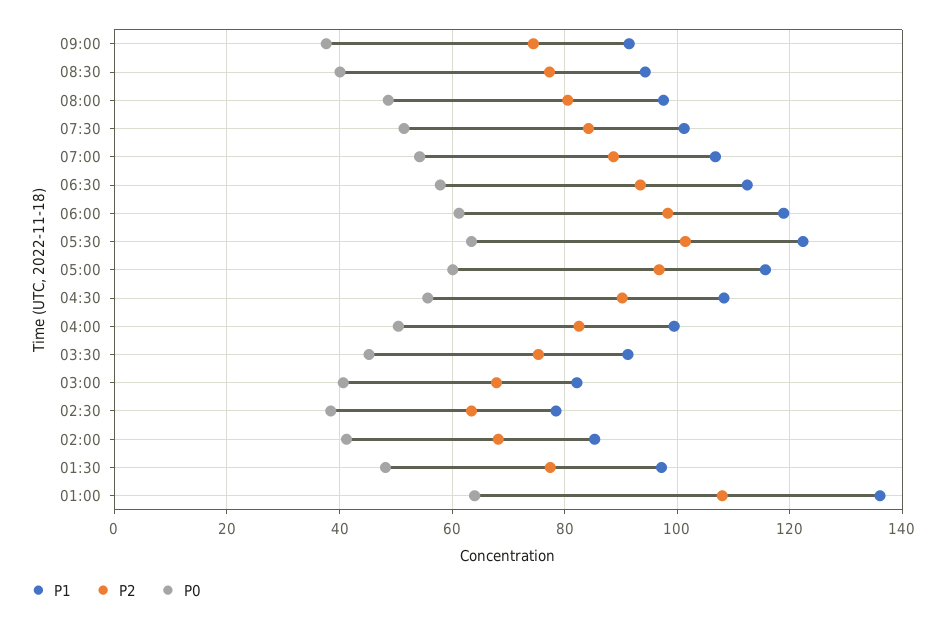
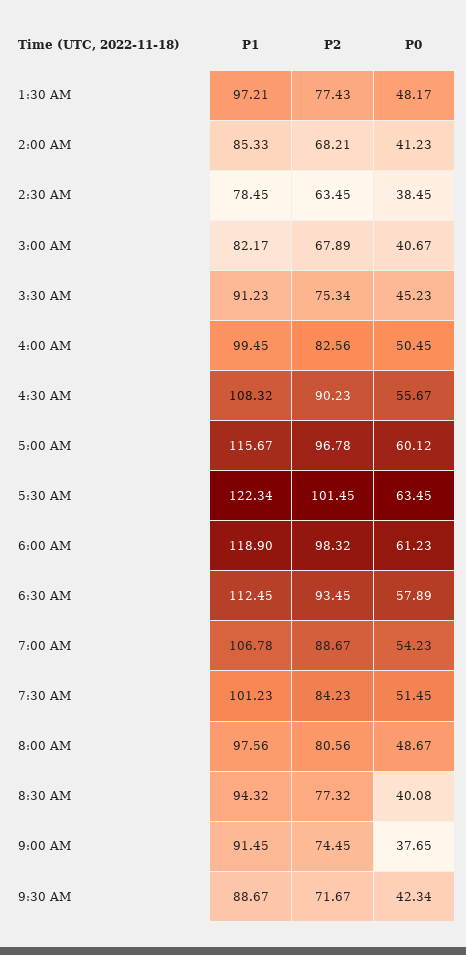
P1, 01:00: 136 -> none
P2, 01:00: 108 -> none
P0, 01:00: 64 -> none
P1, 9:30 AM: none -> 88.67
P2, 9:30 AM: none -> 71.67
P0, 9:30 AM: none -> 42.34

